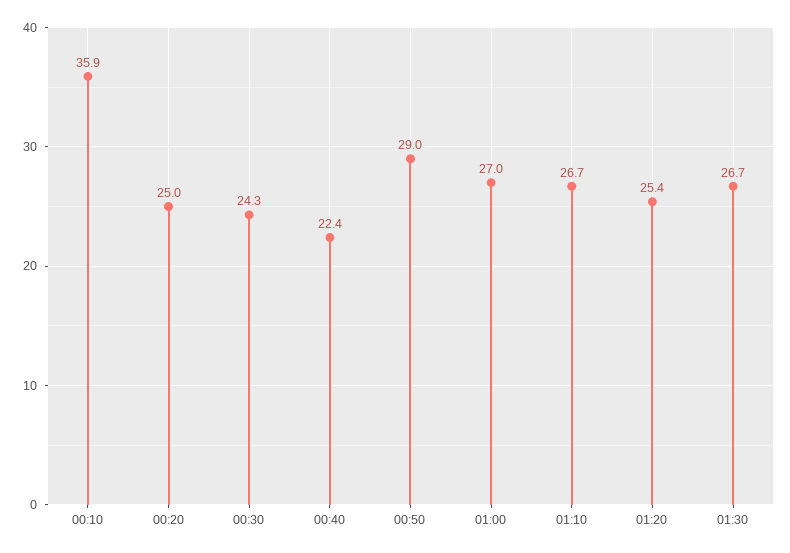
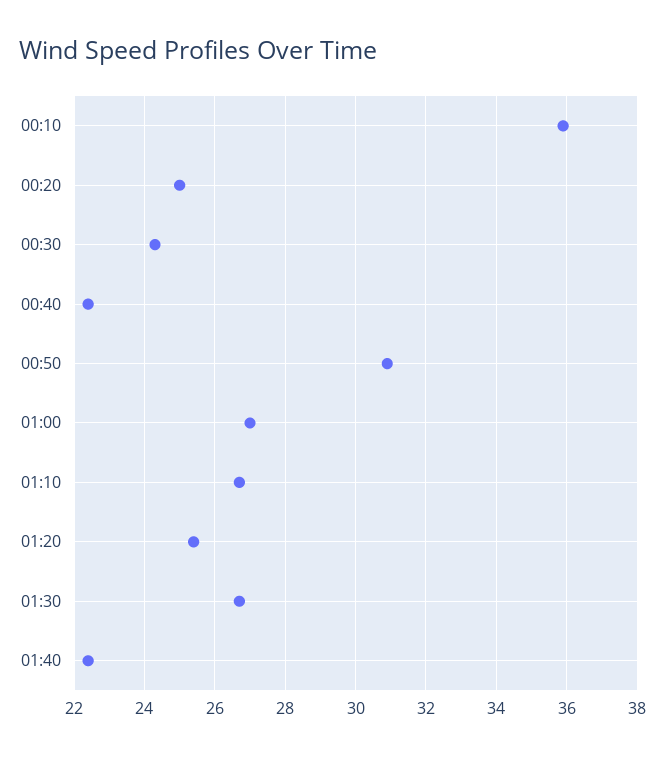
00:50: 29 -> 31
01:40: none -> 22.5

